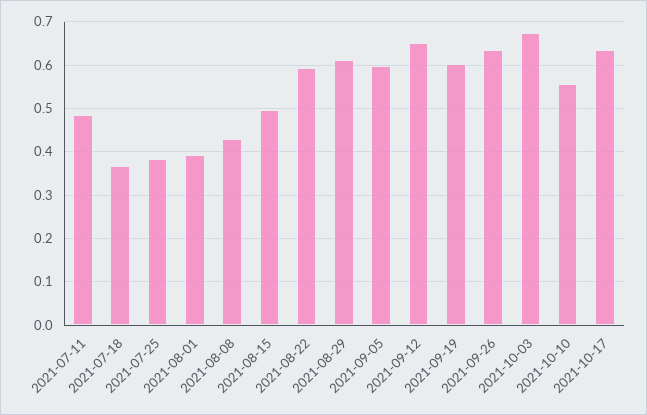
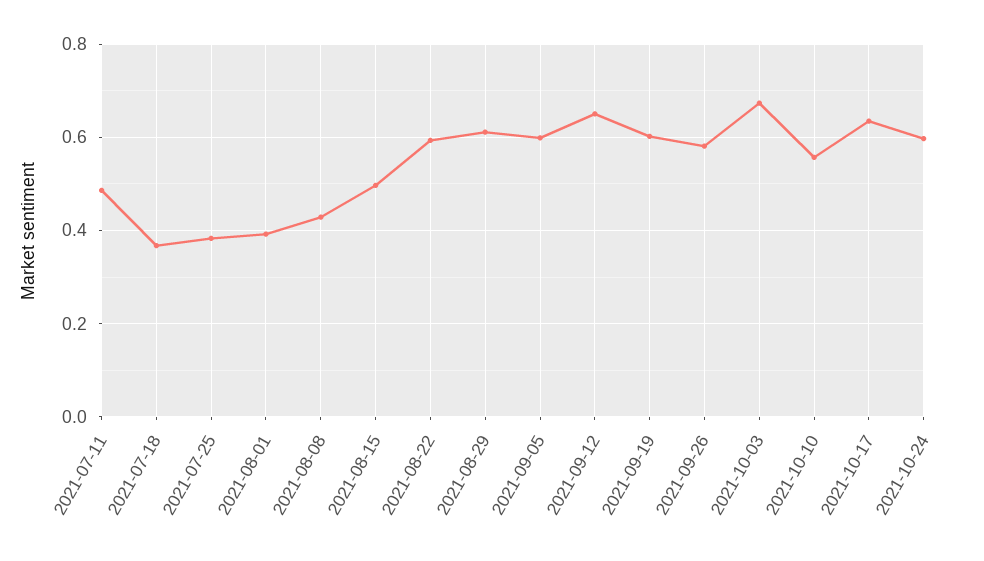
2021-09-26: 0.64 -> 0.58
2021-10-24: none -> 0.6

